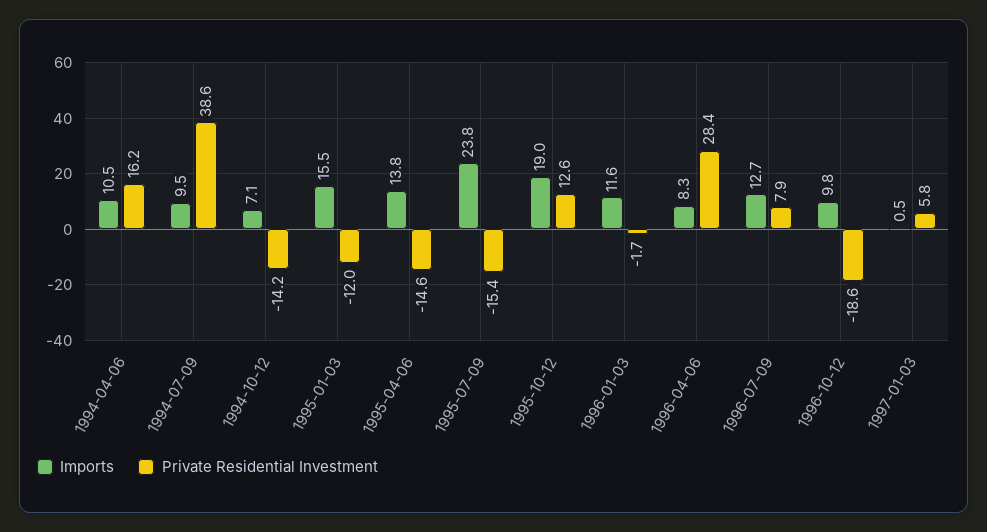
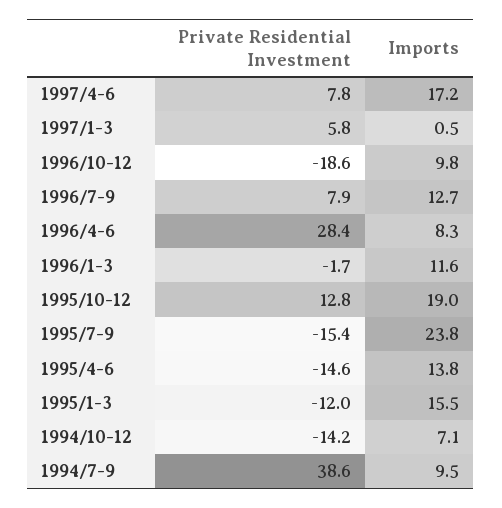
Imports, 1994-04-06: 10.5 -> none
Private Residential Investment, 1994-04-06: 16.2 -> none
Private Residential Investment, 1995-10-12: 12.6 -> 12.8
Private Residential Investment, 1997/4-6: none -> 7.8
Imports, 1997/4-6: none -> 17.2

